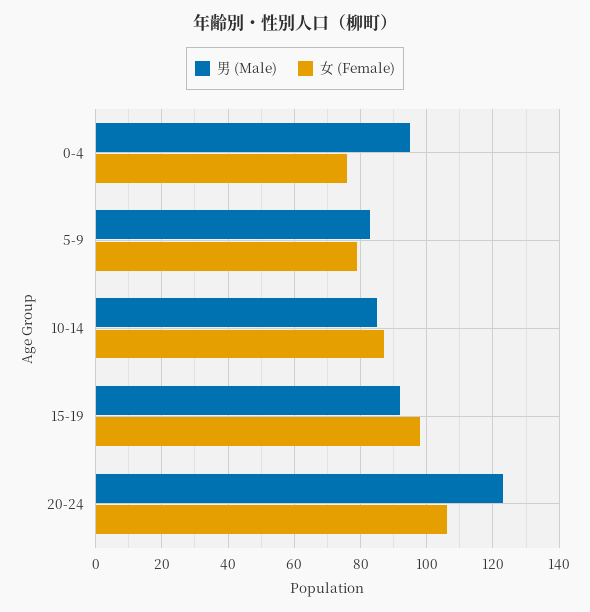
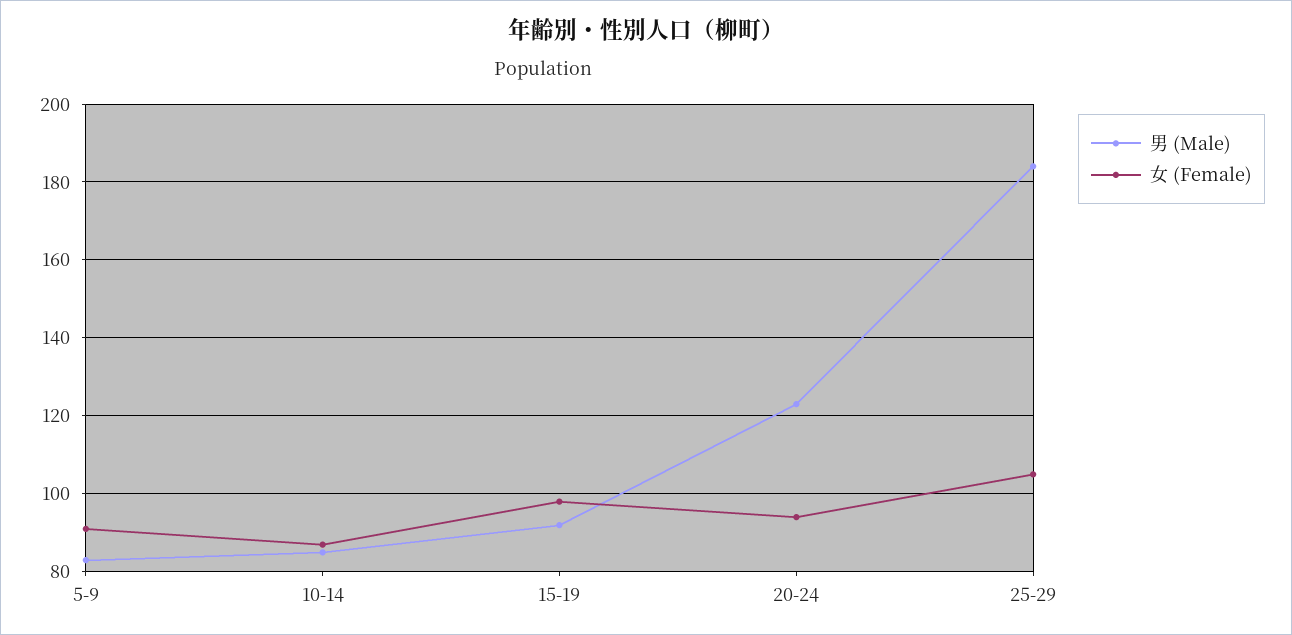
男 (Male), 0-4: 95 -> none
女 (Female), 0-4: 75 -> none
女 (Female), 5-9: 80 -> 90
女 (Female), 20-24: 105 -> 95
男 (Male), 25-29: none -> 185
女 (Female), 25-29: none -> 105

